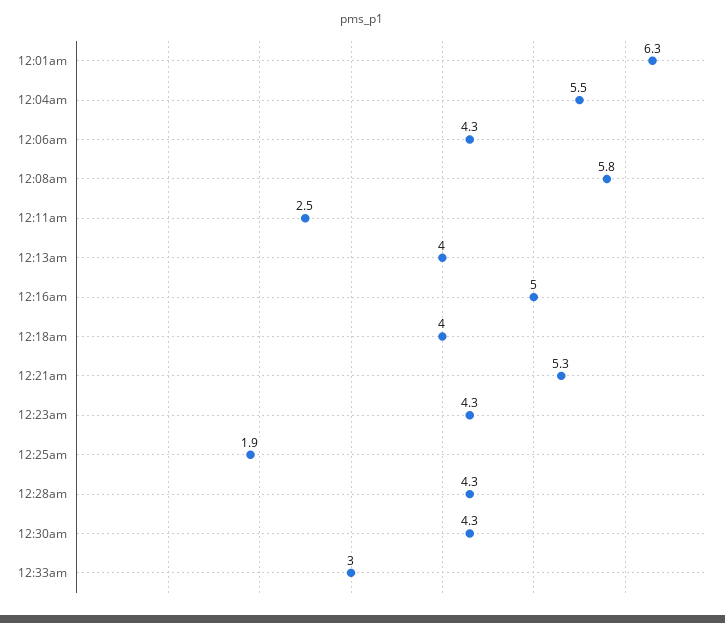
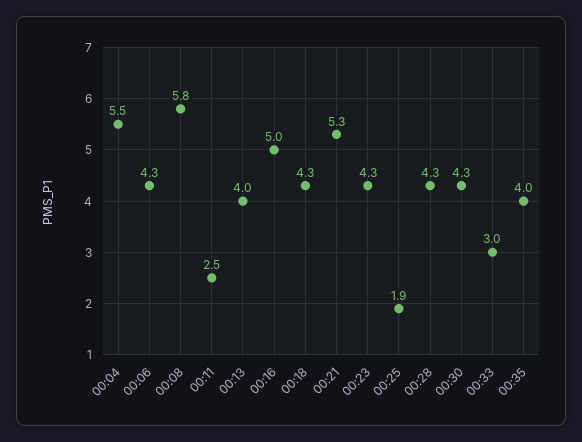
12:01am: 6.3 -> none
12:18am: 4 -> 4.3
00:35: none -> 4

